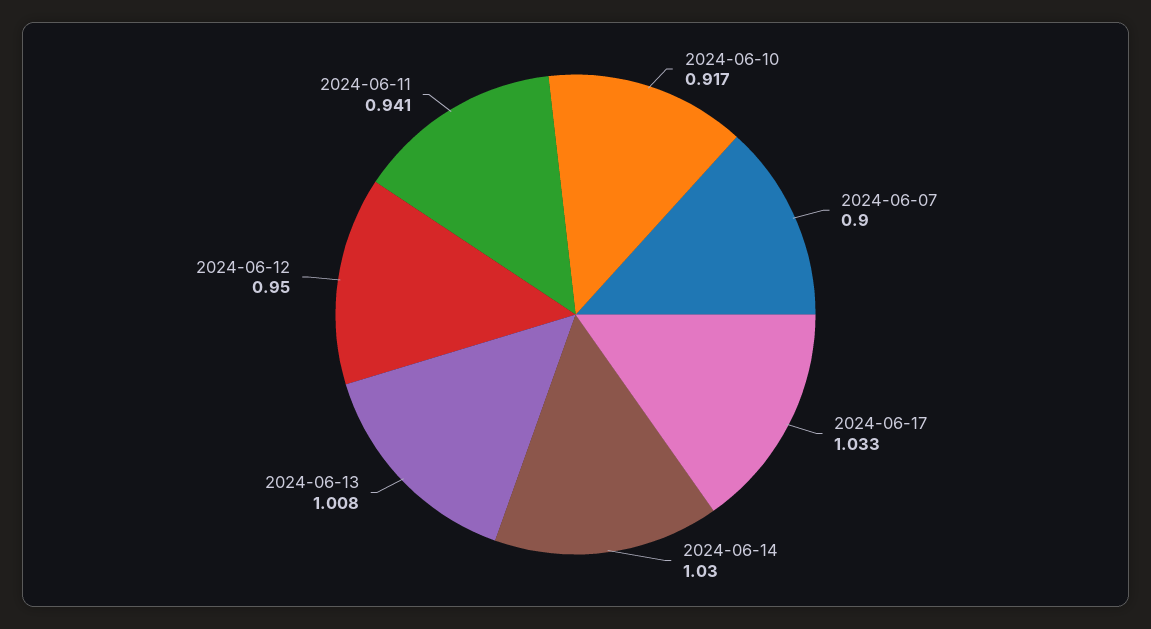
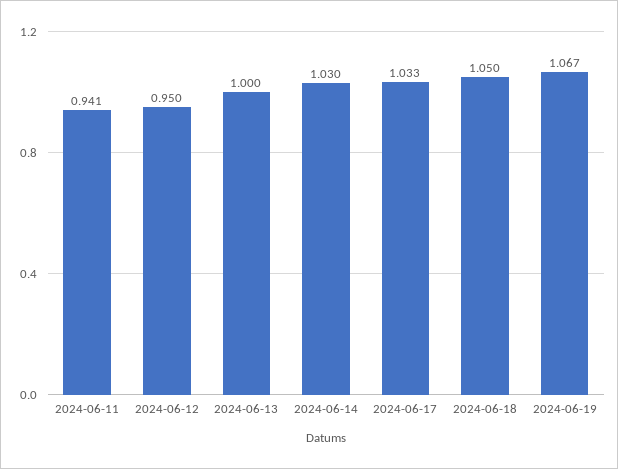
2024-06-10: 0.917 -> none
2024-06-07: 0.9 -> none
2024-06-13: 1.008 -> 1
2024-06-18: none -> 1.05
2024-06-19: none -> 1.067

